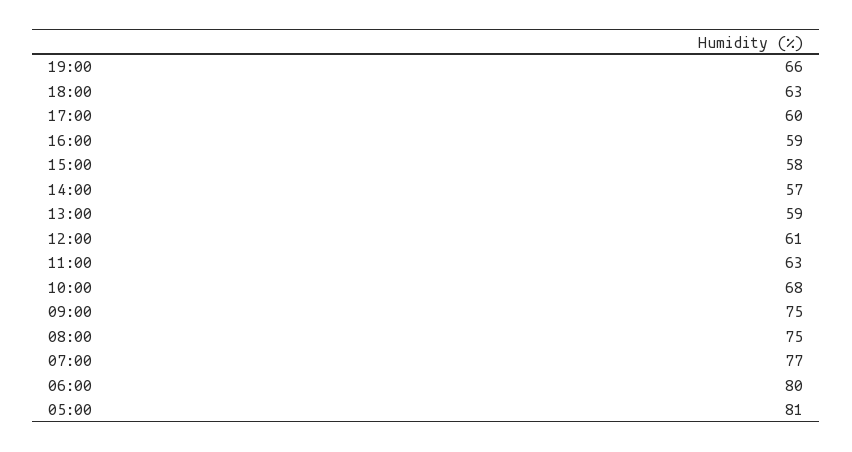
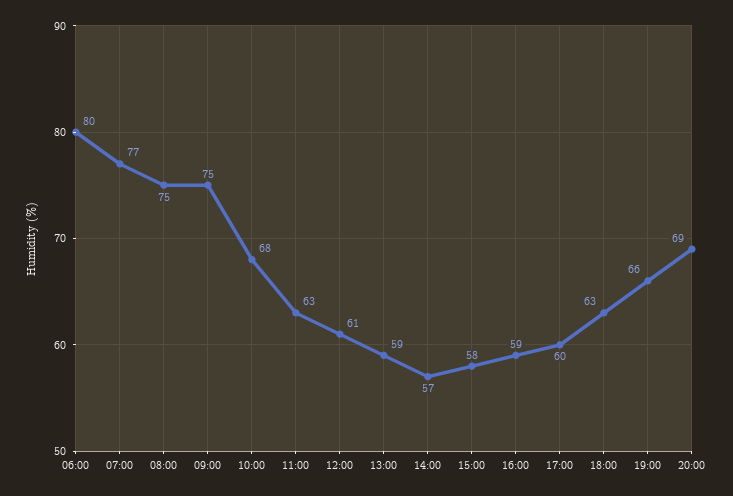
05:00: 81 -> none
20:00: none -> 69

